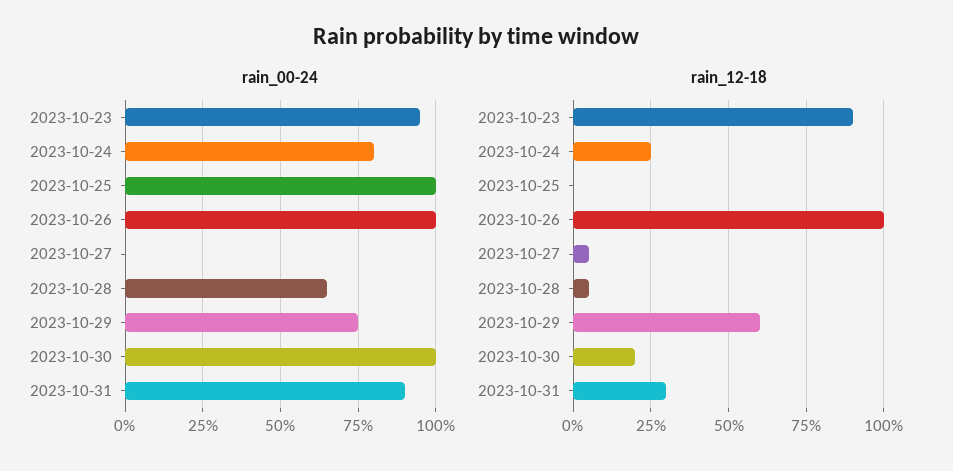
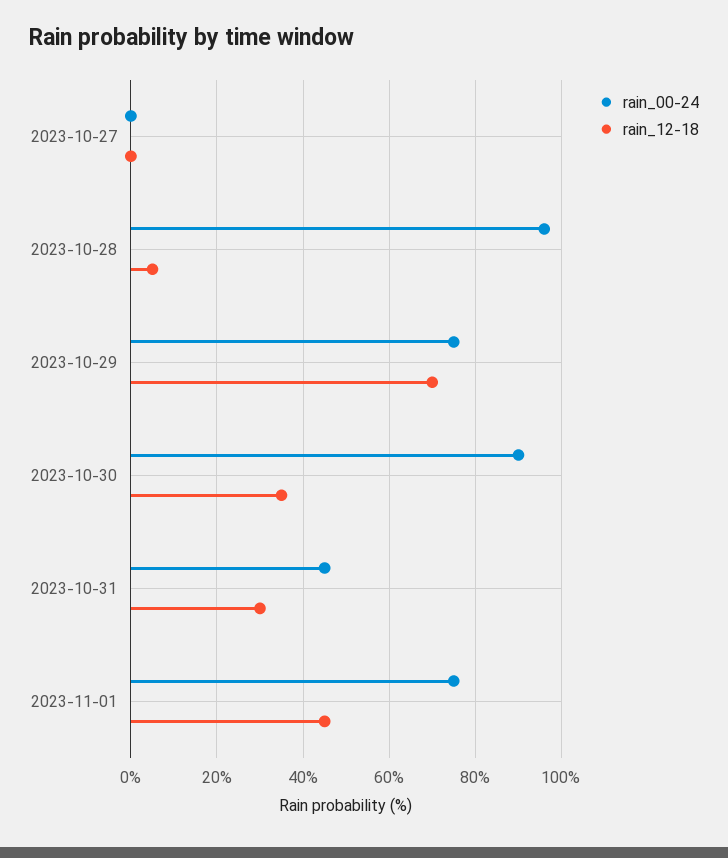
rain_00-24, 2023-10-23: 95 -> none
rain_00-24, 2023-10-24: 80 -> none
rain_00-24, 2023-10-25: 100 -> none
rain_00-24, 2023-10-26: 100 -> none
rain_00-24, 2023-10-28: 65 -> 95
rain_00-24, 2023-10-30: 100 -> 90
rain_00-24, 2023-10-31: 90 -> 45
rain_12-18, 2023-10-23: 90 -> none
rain_12-18, 2023-10-24: 25 -> none
rain_12-18, 2023-10-25: 0 -> none
rain_12-18, 2023-10-26: 100 -> none
rain_12-18, 2023-10-27: 5 -> 0
rain_12-18, 2023-10-29: 60 -> 70
rain_12-18, 2023-10-30: 20 -> 35
rain_00-24, 2023-11-01: none -> 75
rain_12-18, 2023-11-01: none -> 45

